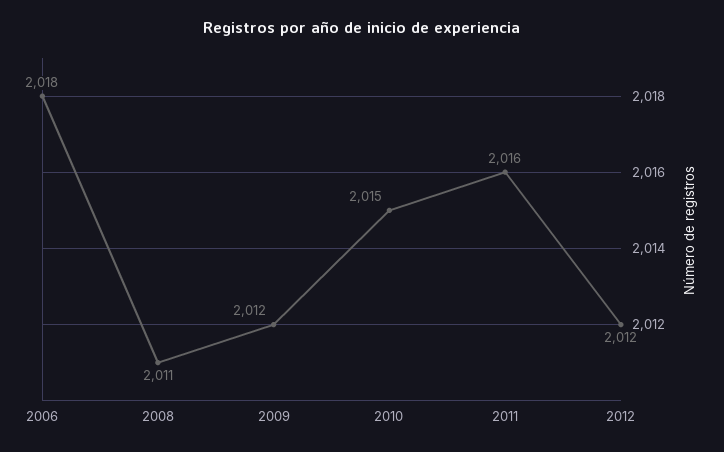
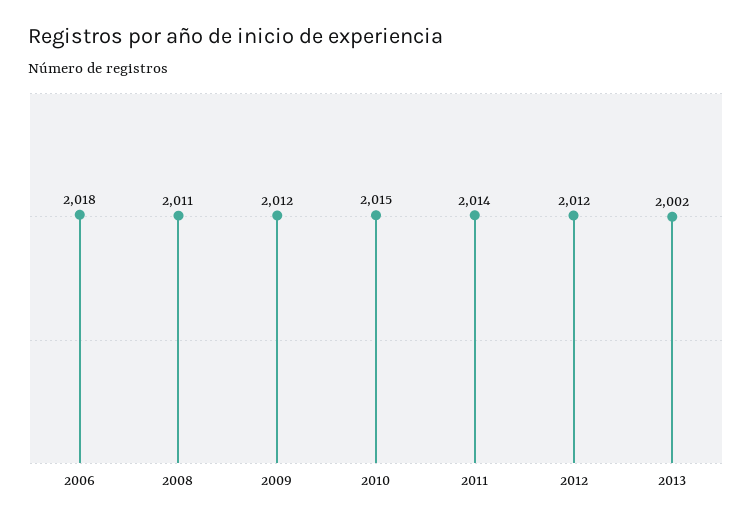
2011: 2016 -> 2014
2013: none -> 2002

